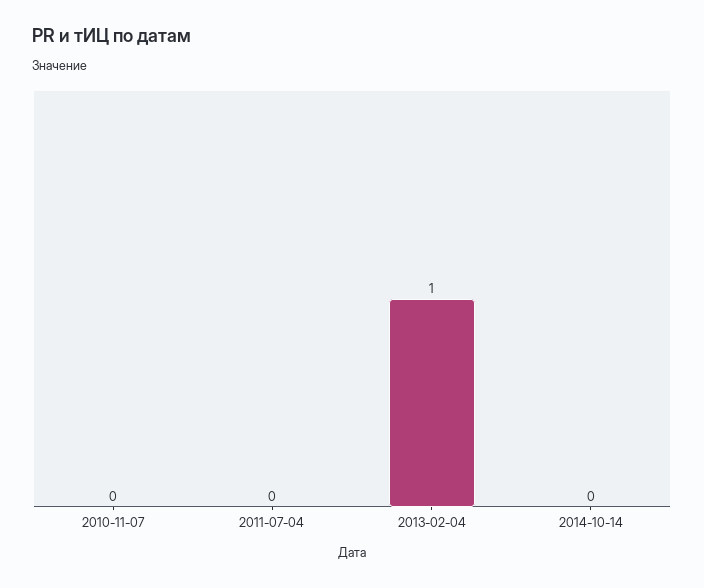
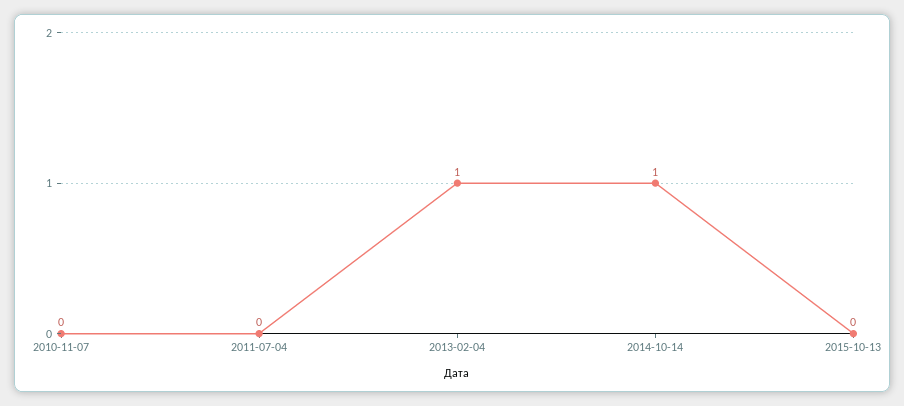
2014-10-14: 0 -> 1
2015-10-13: none -> 0

